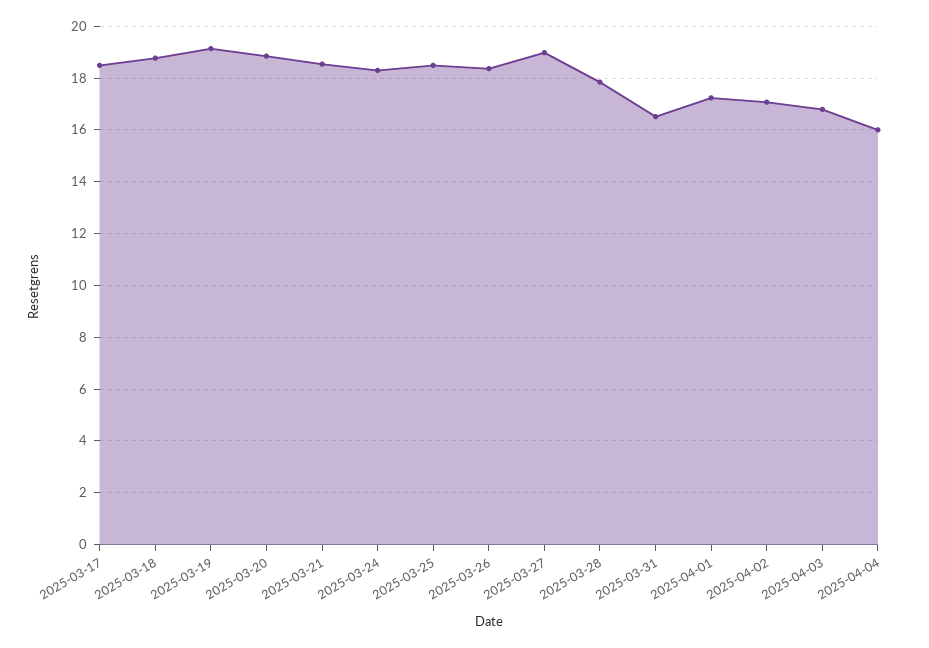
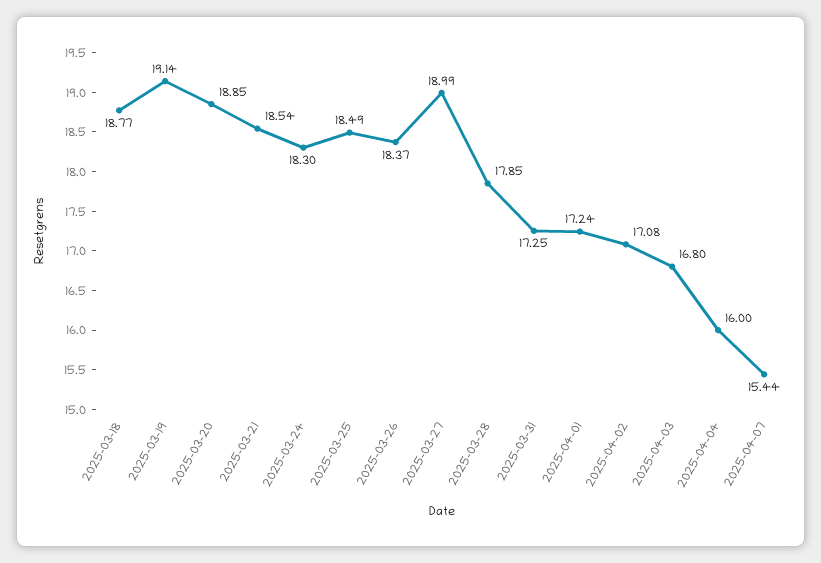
2025-03-17: 18.5 -> none
2025-03-31: 16.5 -> 17.25
2025-04-07: none -> 15.44

